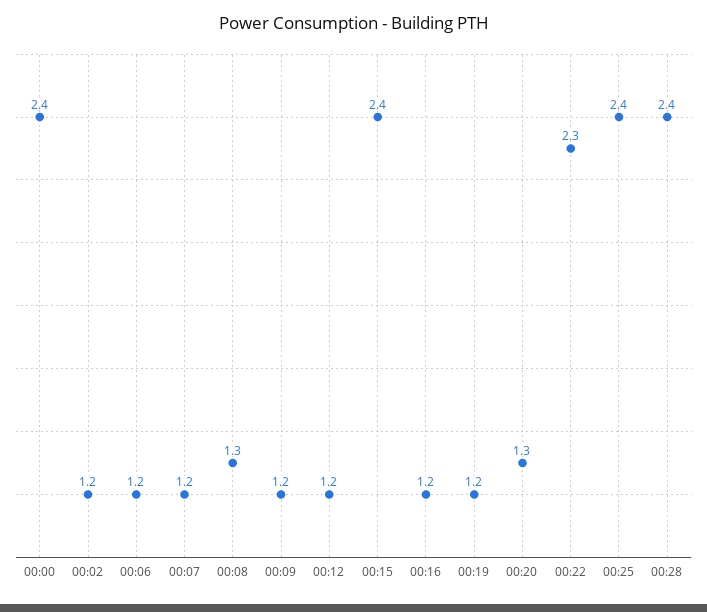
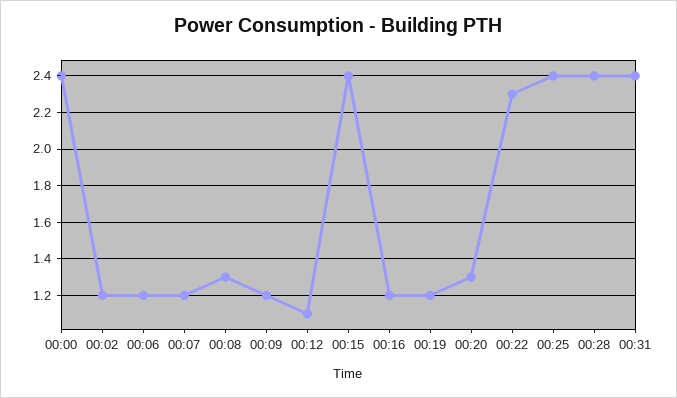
00:12: 1.2 -> 1.1
00:31: none -> 2.4

